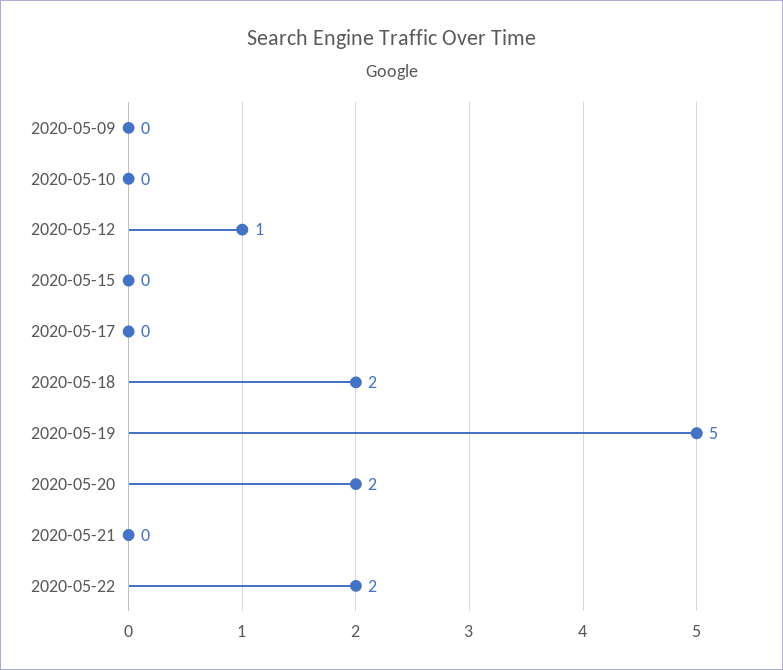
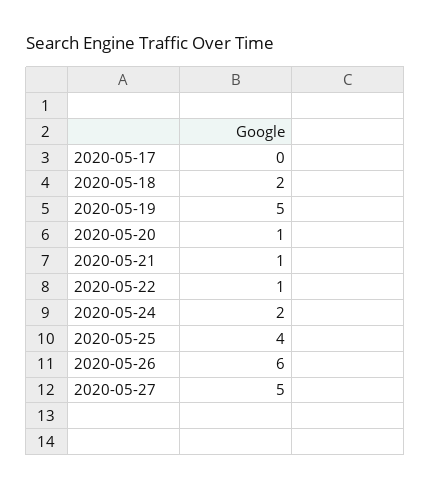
2020-05-09: 0 -> none
2020-05-10: 0 -> none
2020-05-12: 1 -> none
2020-05-15: 0 -> none
2020-05-20: 2 -> 1
2020-05-21: 0 -> 1
2020-05-22: 2 -> 1
2020-05-24: none -> 2
2020-05-25: none -> 4
2020-05-26: none -> 6
2020-05-27: none -> 5

